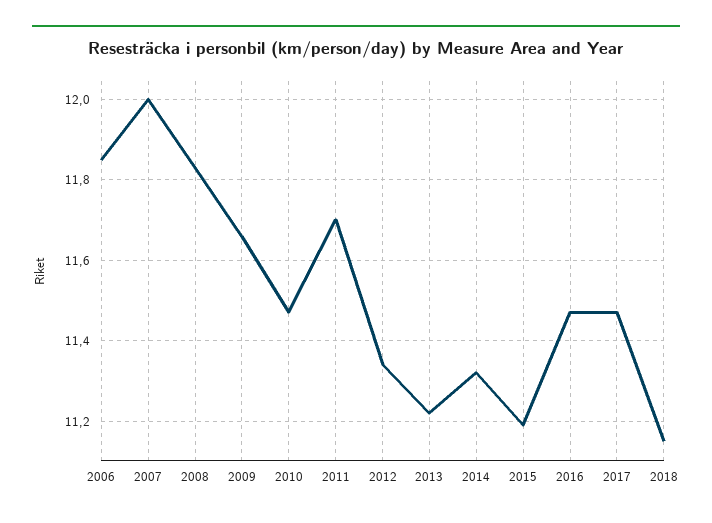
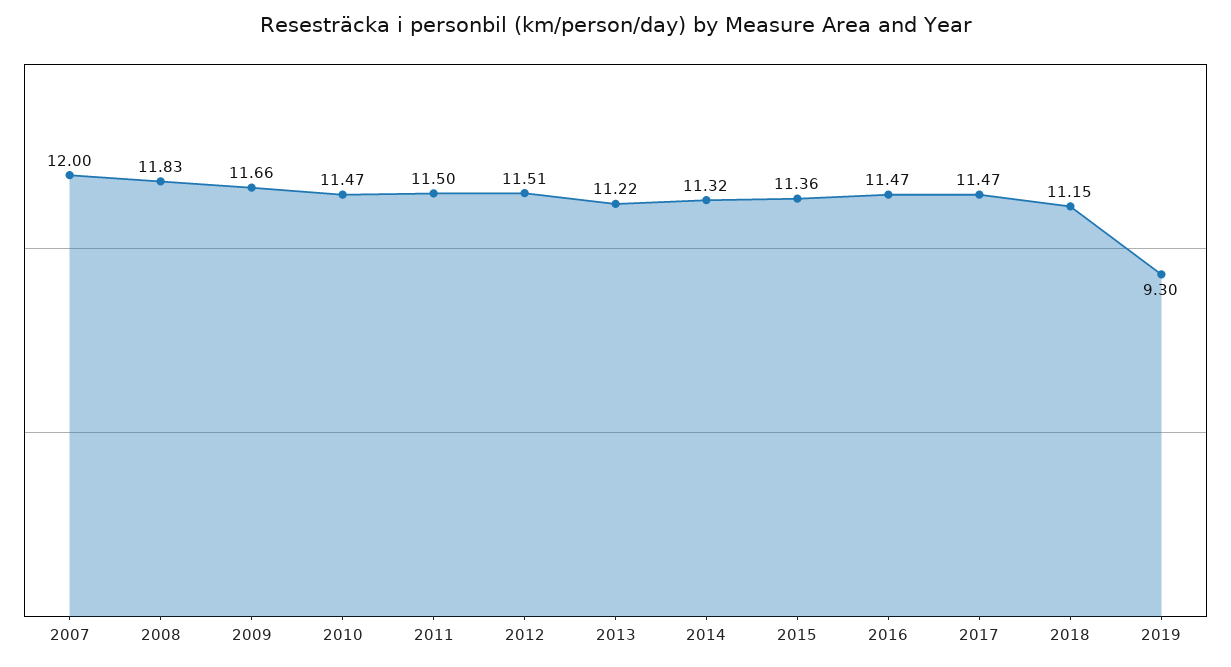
2006: 11.85 -> none
2011: 11.7 -> 11.5
2012: 11.35 -> 11.51
2015: 11.2 -> 11.36
2019: none -> 9.3

